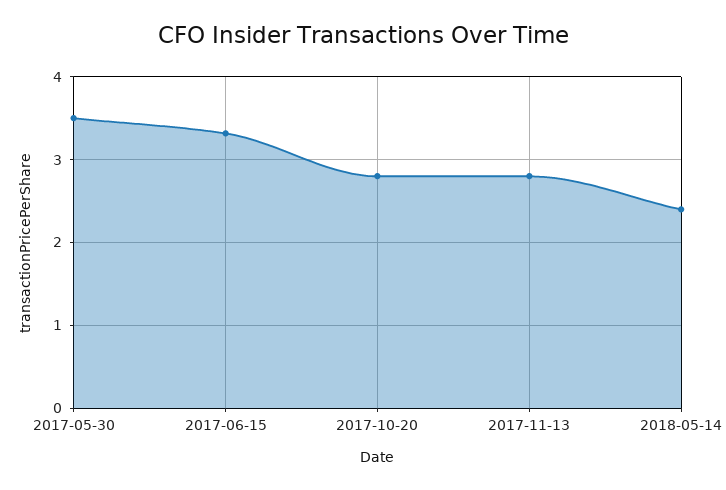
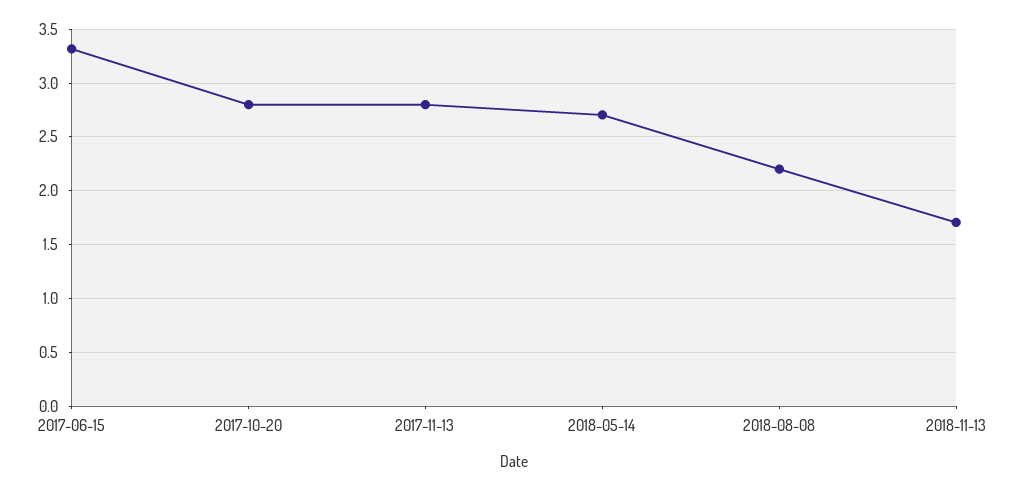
2017-05-30: 3.5 -> none
2018-05-14: 2.4 -> 2.7
2018-08-08: none -> 2.2
2018-11-13: none -> 1.7

